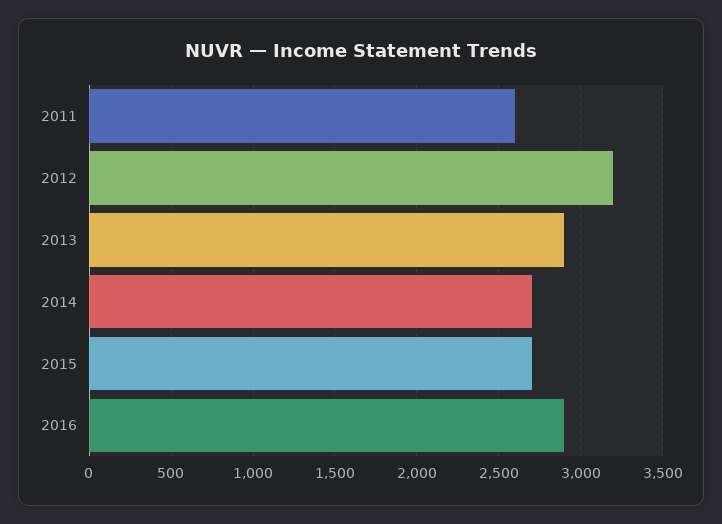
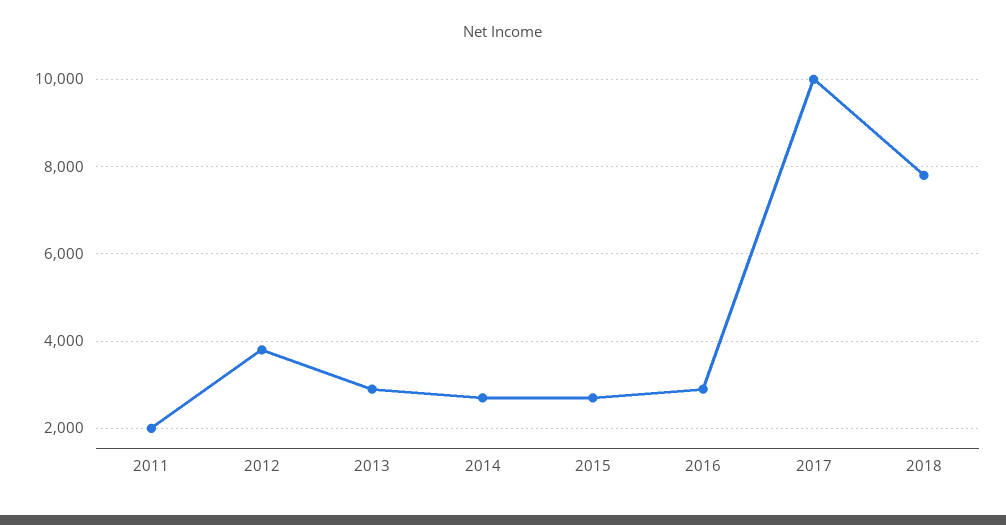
2011: 2600 -> 2000
2012: 3200 -> 3800
2017: none -> 10000
2018: none -> 7800

